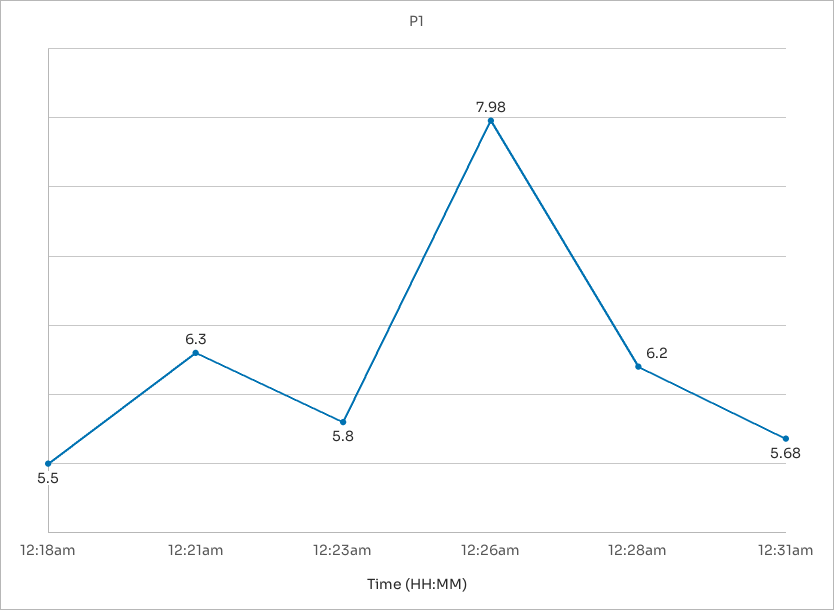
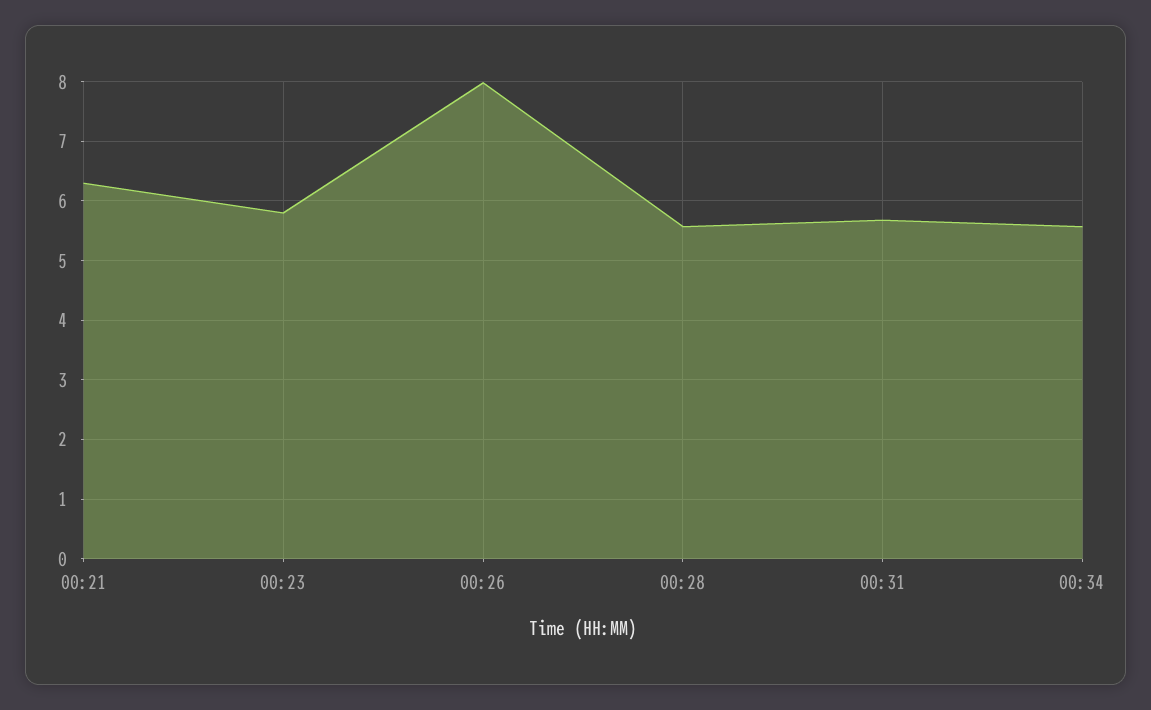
12:18am: 5.5 -> none
12:28am: 6.2 -> 5.6
00:34: none -> 5.6

